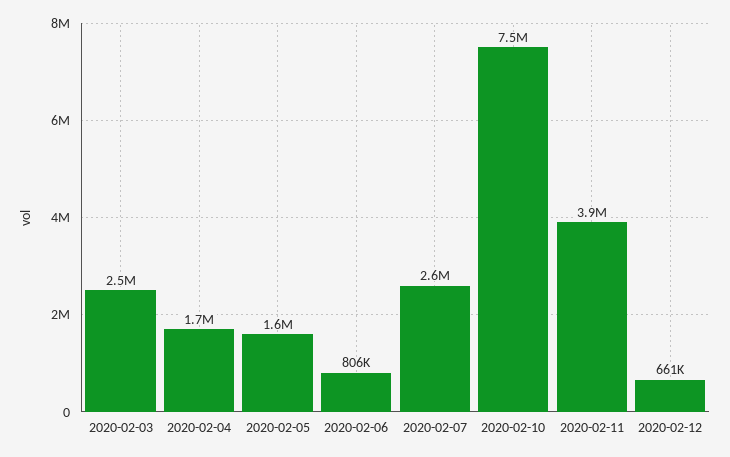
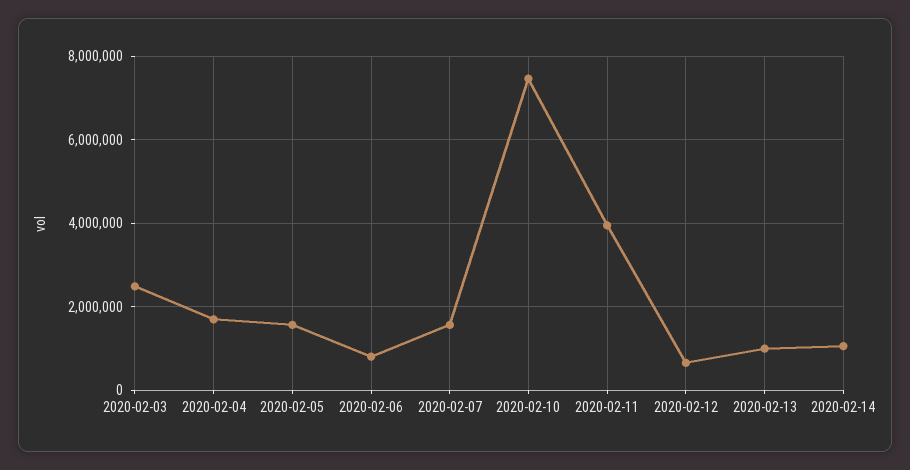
2020-02-07: 2600000 -> 1600000
2020-02-13: none -> 1000000
2020-02-14: none -> 1000000

